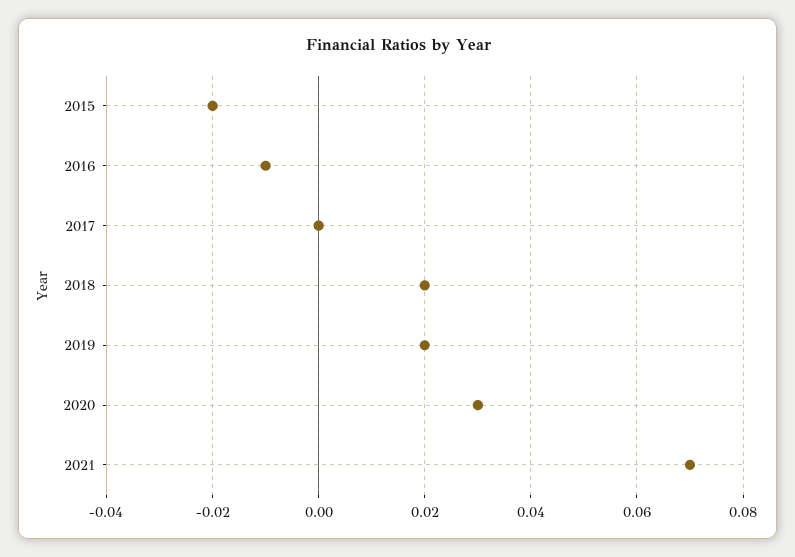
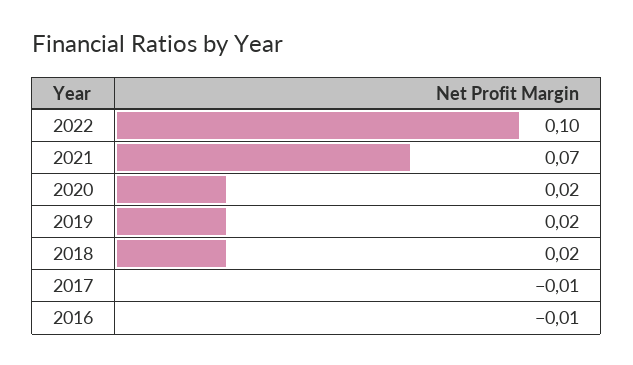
2015: -0.02 -> none
2017: 0 -> -0.01
2020: 0.03 -> 0.02
2022: none -> 0.1

